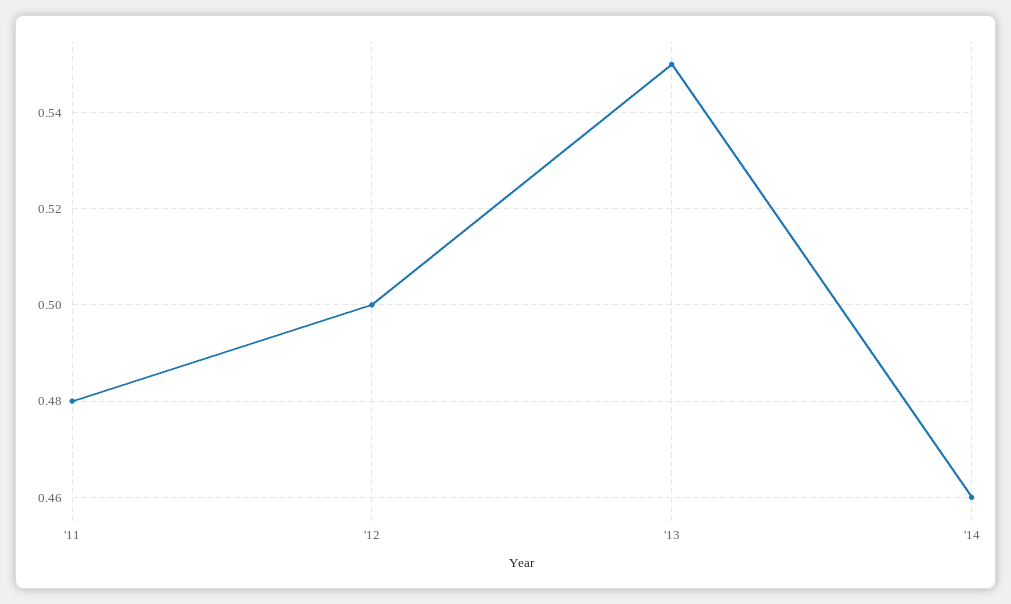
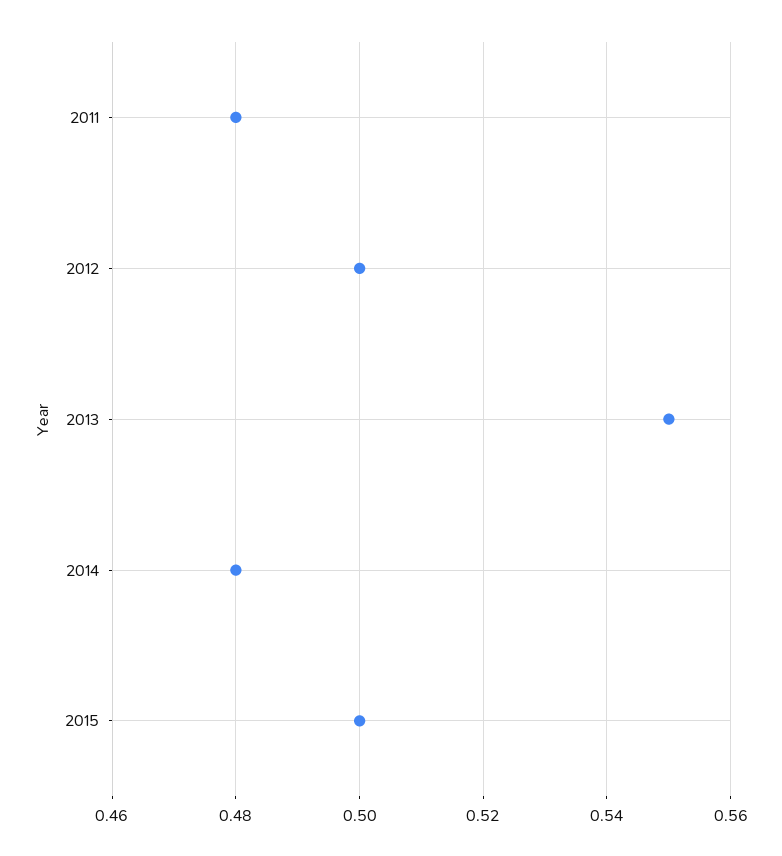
'14: 0.46 -> 0.48
2015: none -> 0.5

